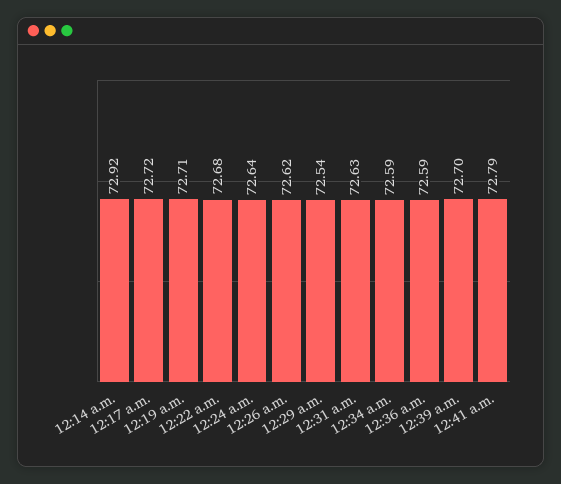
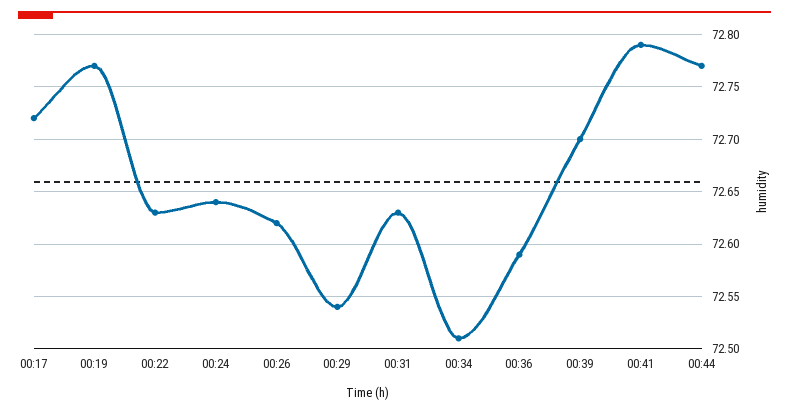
12:14 a.m.: 72.92 -> none
12:19 a.m.: 72.71 -> 72.77
12:22 a.m.: 72.68 -> 72.63
12:34 a.m.: 72.59 -> 72.51
00:44: none -> 72.77

